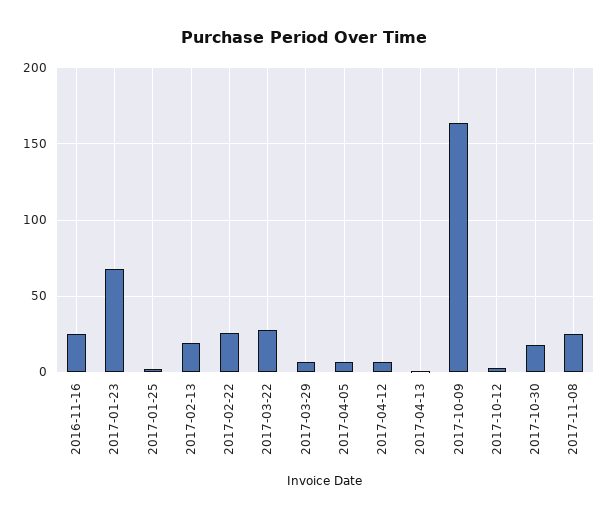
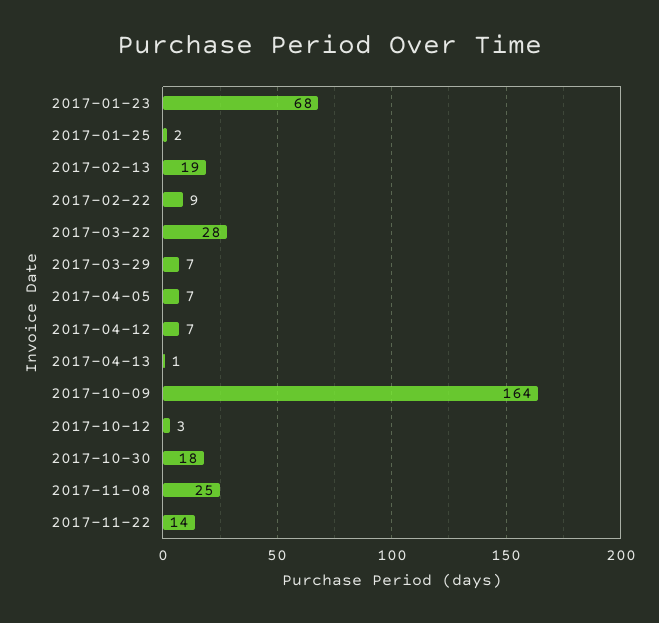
2016-11-16: 25 -> none
2017-02-22: 25 -> 9
2017-11-22: none -> 14

